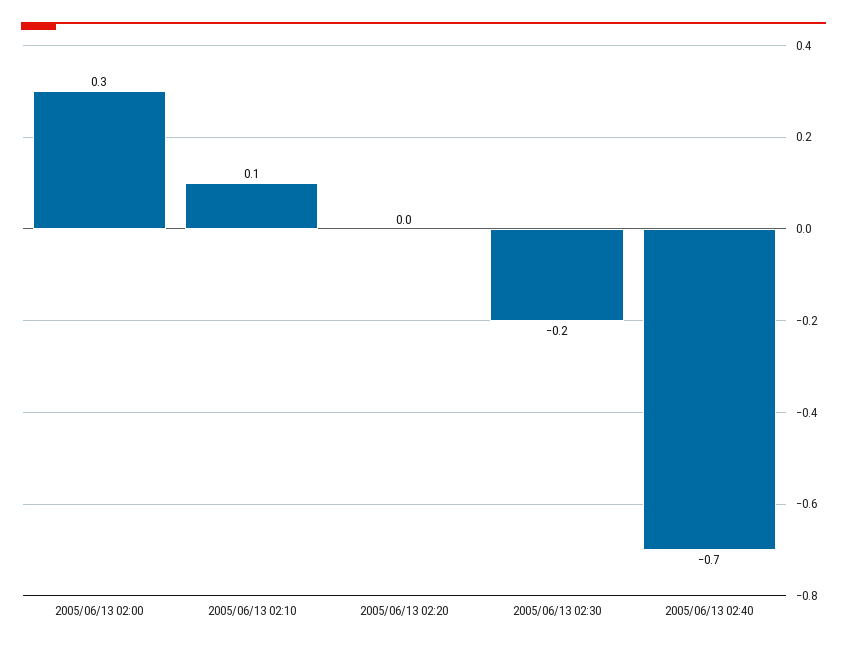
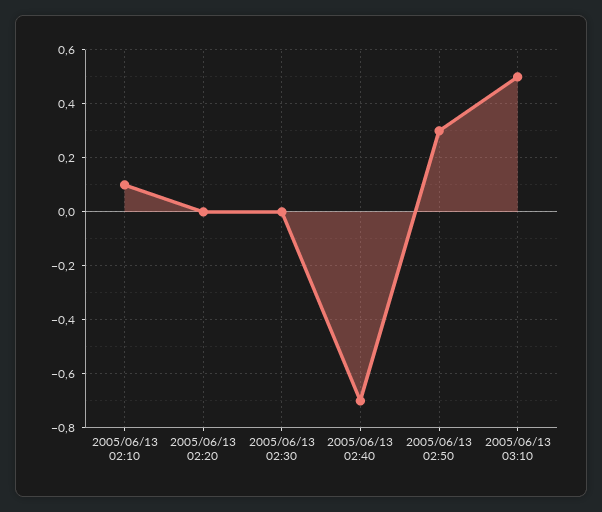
2005/06/13 02:00: 0.3 -> none
2005/06/13 02:30: -0.2 -> 0
2005/06/13 02:50: none -> 0.3
2005/06/13 03:10: none -> 0.5

